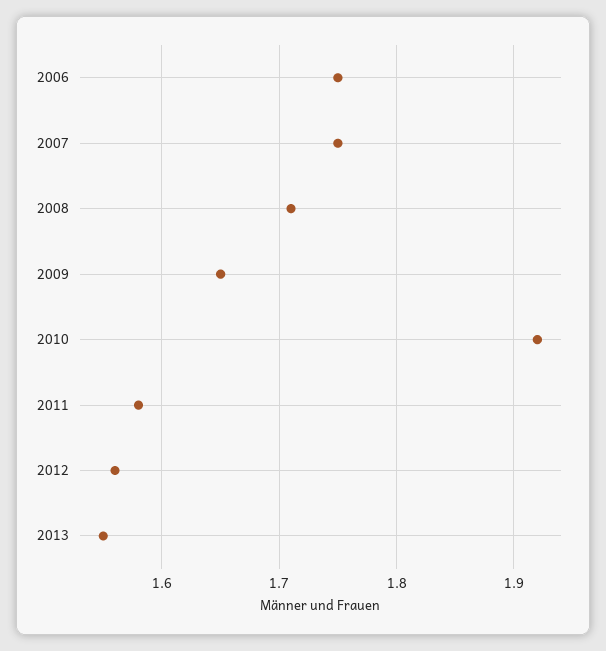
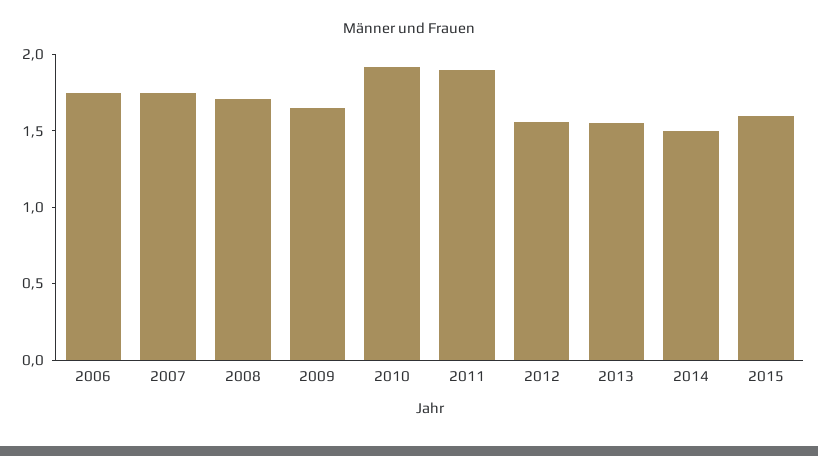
2011: 1.58 -> 1.9
2014: none -> 1.5
2015: none -> 1.6

